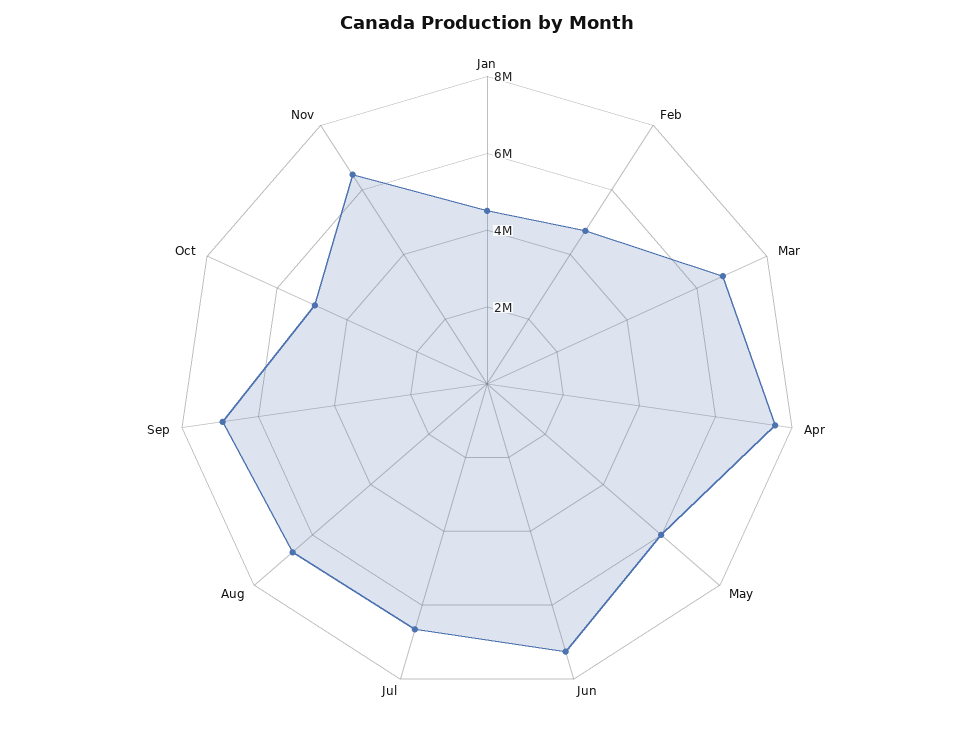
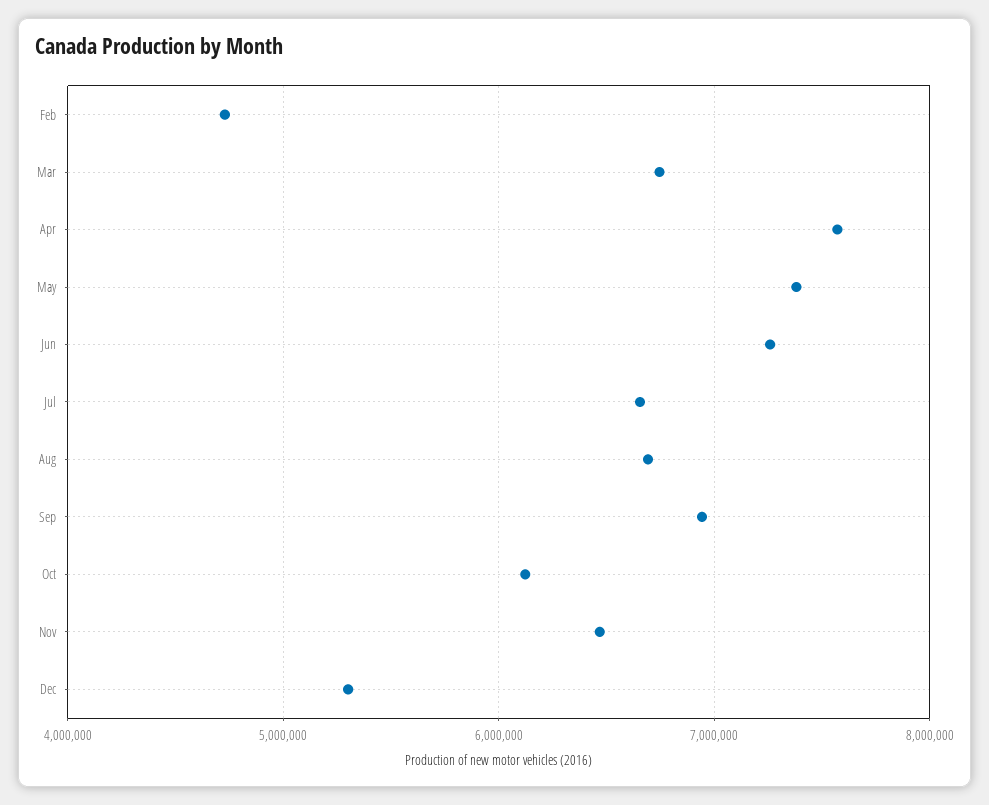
Jan: 4500000 -> none
May: 6000000 -> 7400000
Oct: 5000000 -> 6100000
Dec: none -> 5300000

